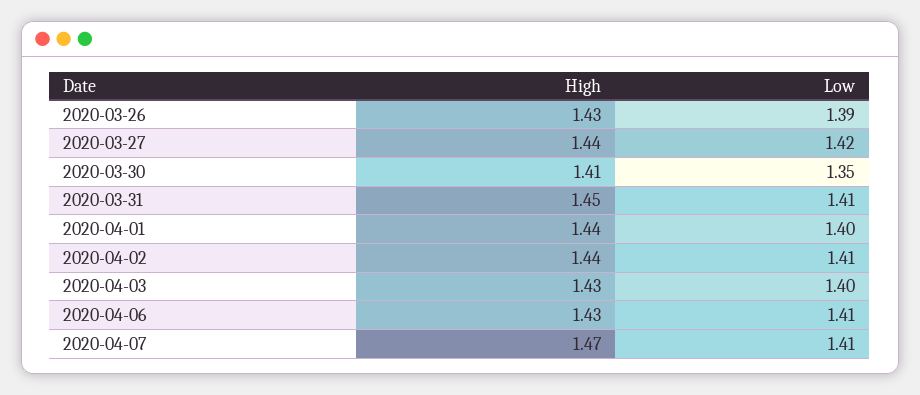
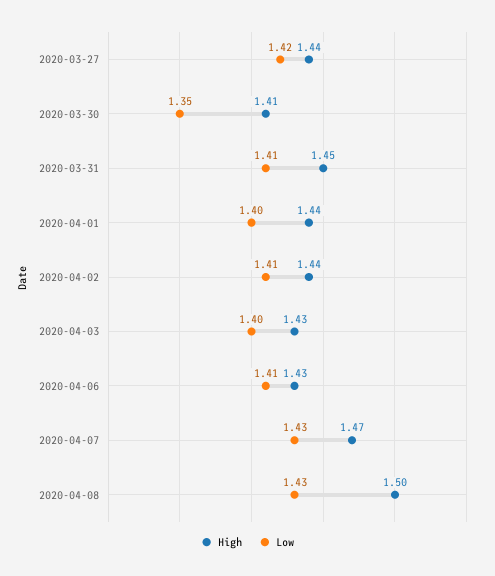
High, 2020-03-26: 1.43 -> none
Low, 2020-03-26: 1.39 -> none
Low, 2020-04-07: 1.41 -> 1.43
High, 2020-04-08: none -> 1.5
Low, 2020-04-08: none -> 1.43

